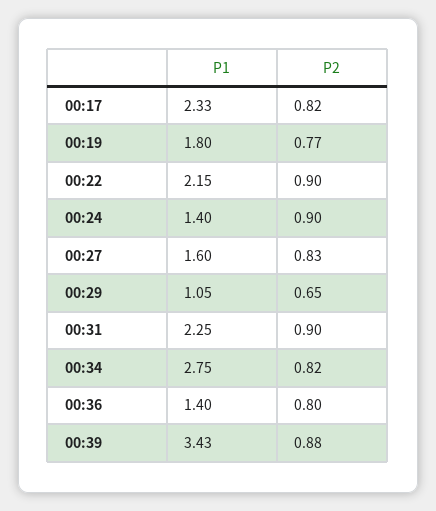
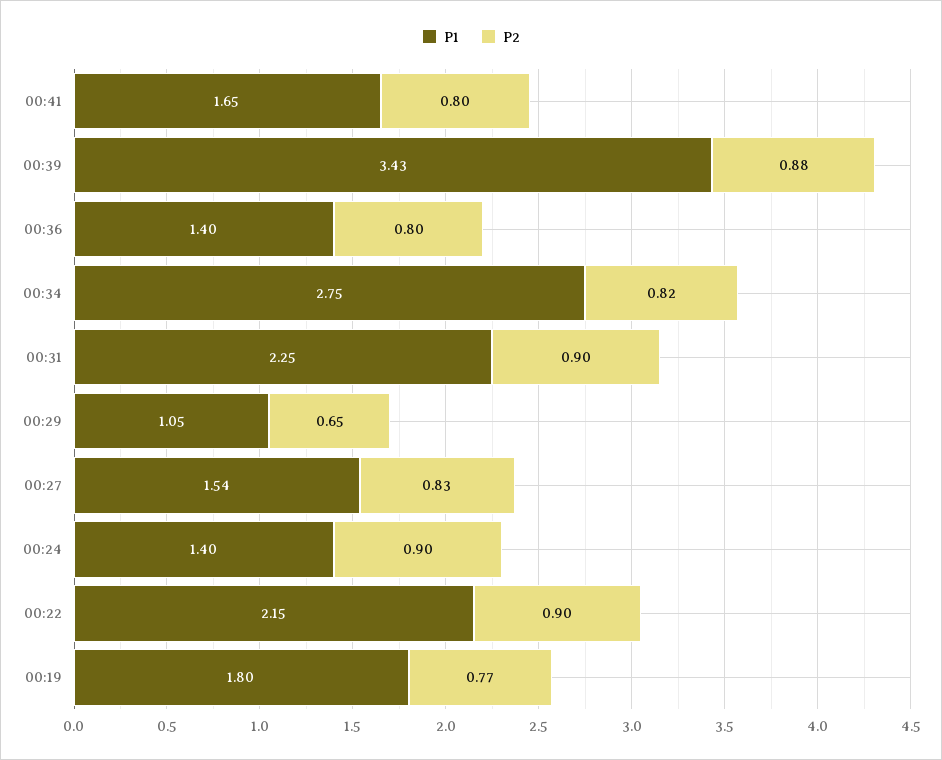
P1, 00:17: 2.33 -> none
P2, 00:17: 0.82 -> none
P1, 00:27: 1.6 -> 1.54
P1, 00:41: none -> 1.65
P2, 00:41: none -> 0.8

